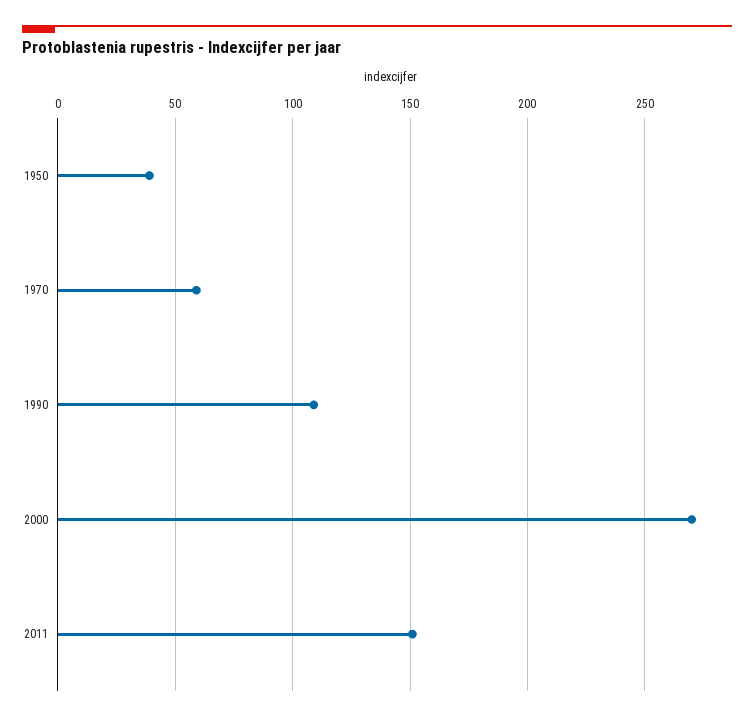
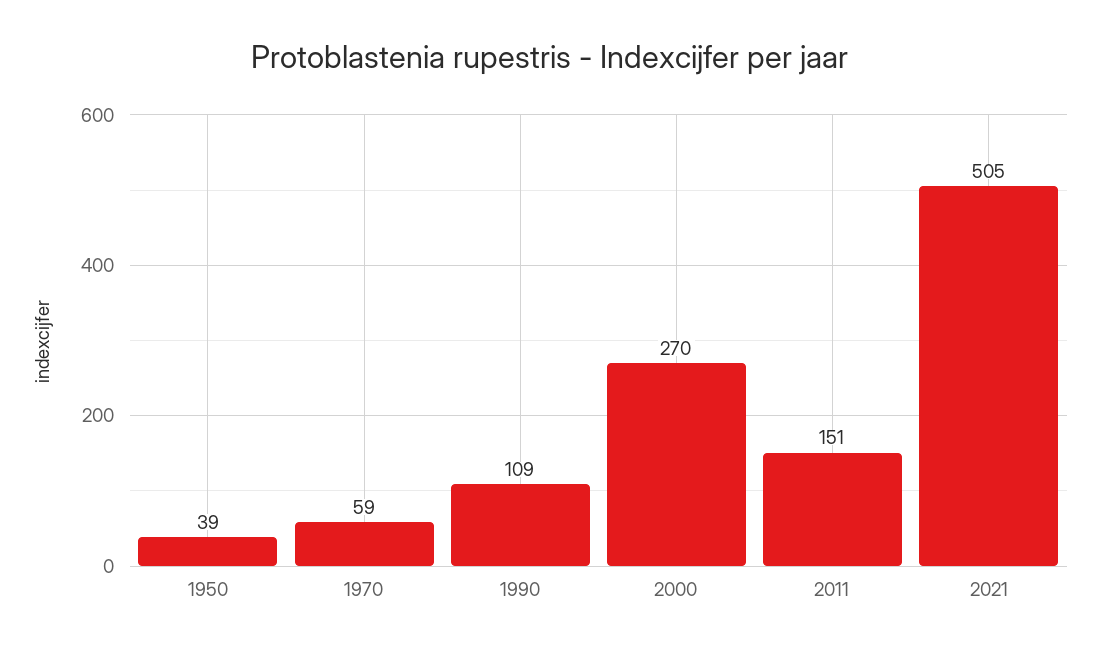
2021: none -> 505

